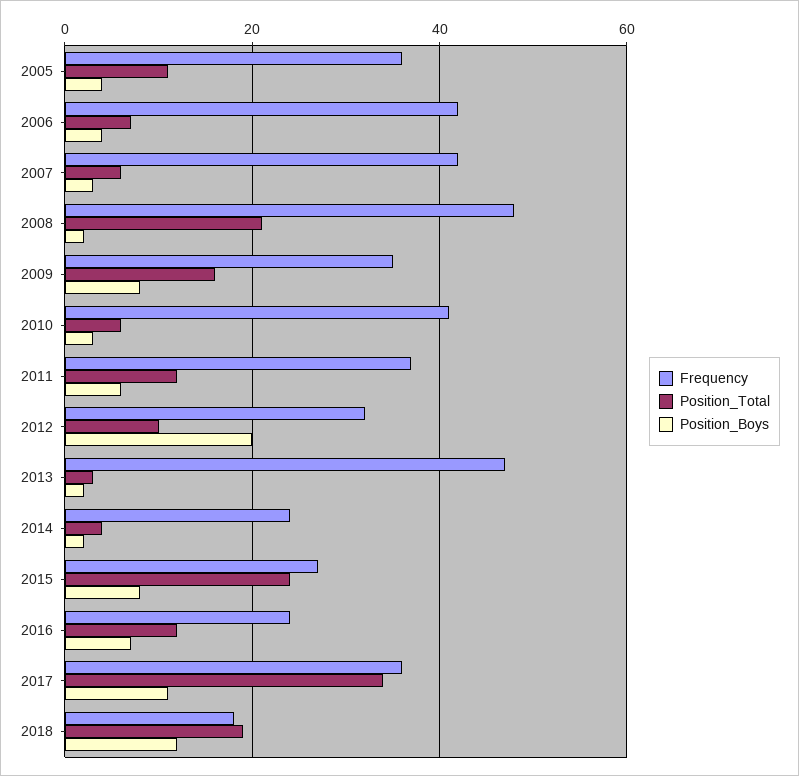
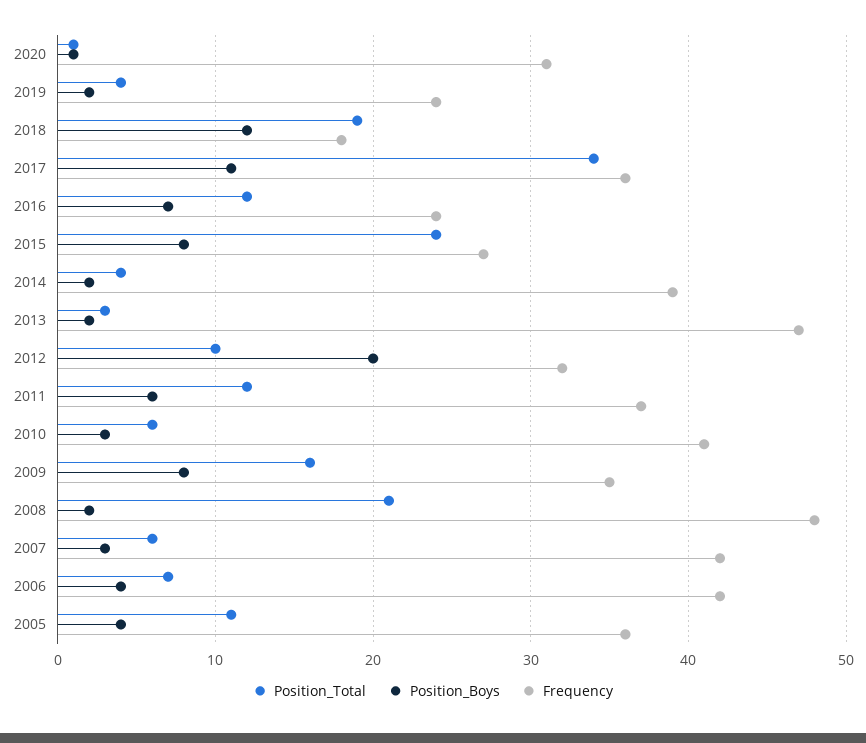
Frequency, 2014: 25 -> 39
Position_Total, 2020: none -> 1
Position_Boys, 2020: none -> 1
Frequency, 2020: none -> 31
Position_Total, 2019: none -> 4
Position_Boys, 2019: none -> 2
Frequency, 2019: none -> 24

